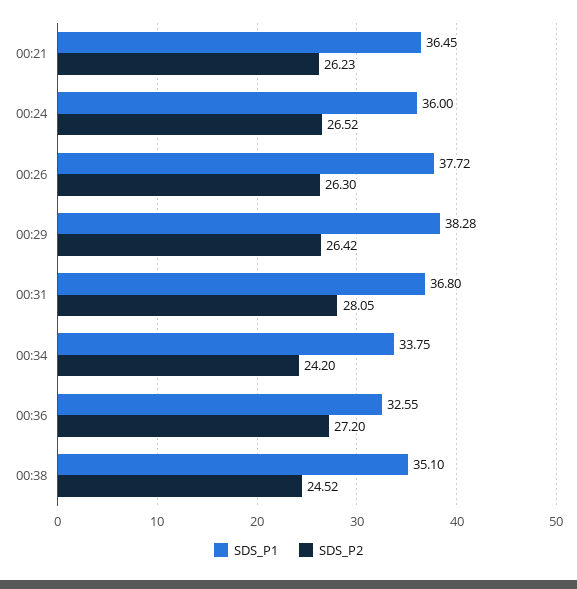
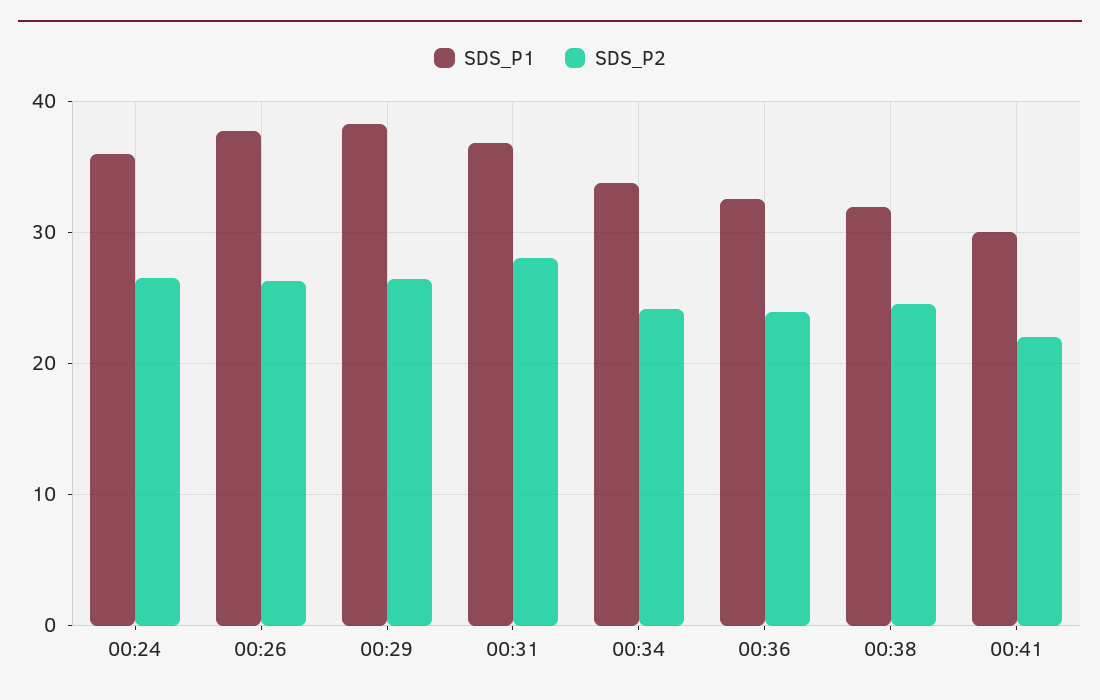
SDS_P1, 00:21: 36.45 -> none
SDS_P2, 00:21: 26.23 -> none
SDS_P2, 00:36: 27.2 -> 24
SDS_P1, 00:38: 35.1 -> 32
SDS_P1, 00:41: none -> 30
SDS_P2, 00:41: none -> 22

